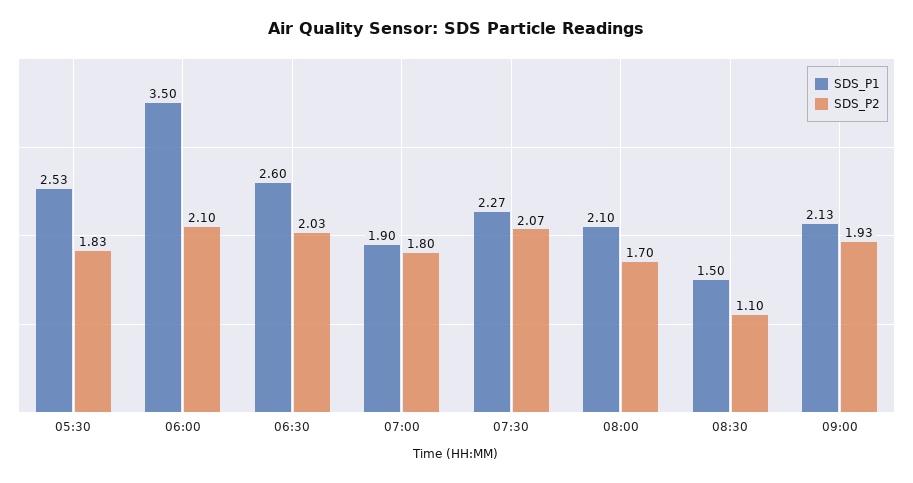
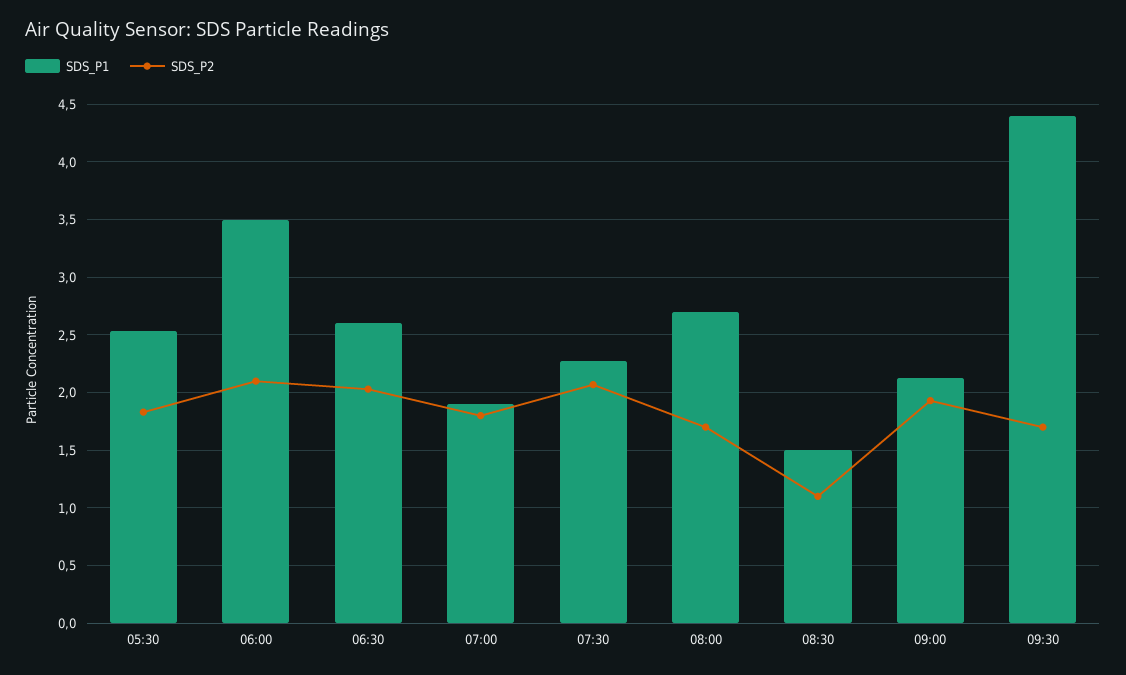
SDS_P1, 08:00: 2.1 -> 2.7
SDS_P1, 09:30: none -> 4.4
SDS_P2, 09:30: none -> 1.7

